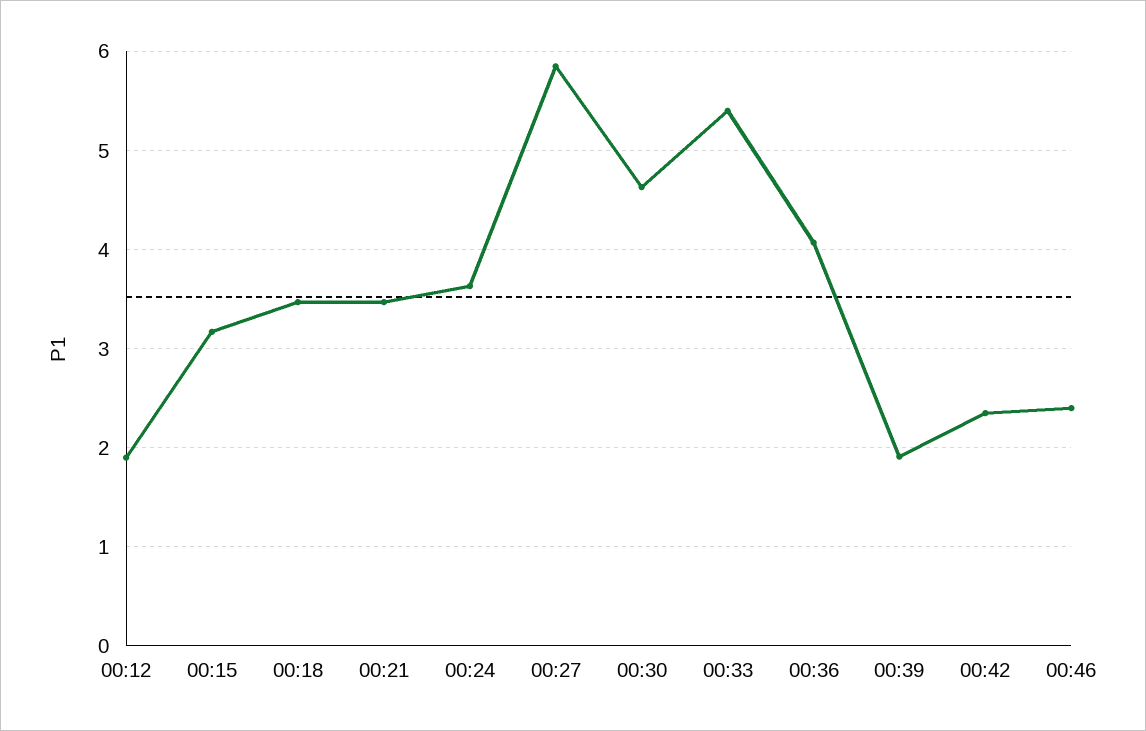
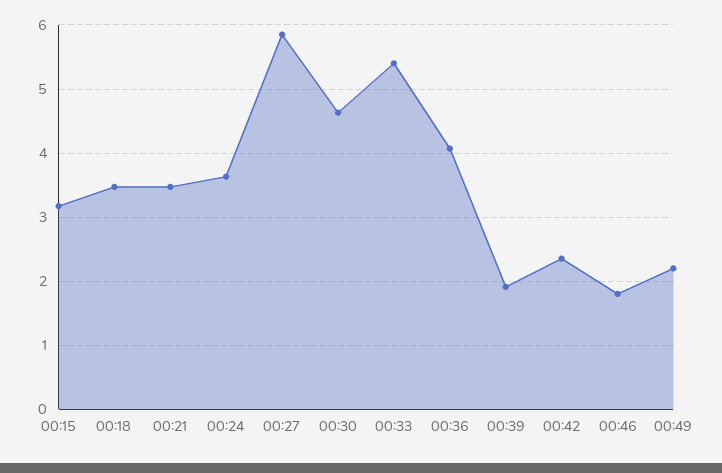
00:12: 1.9 -> none
00:46: 2.4 -> 1.8
00:49: none -> 2.2

